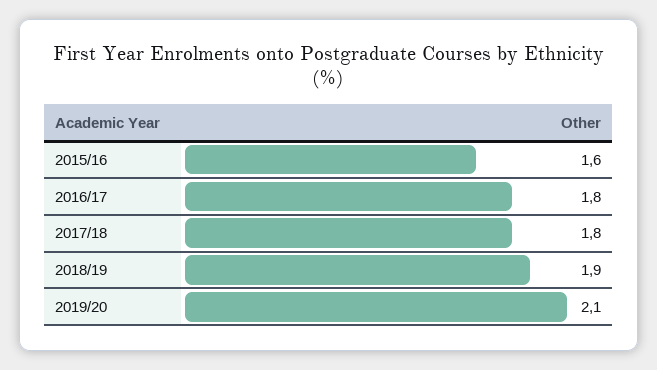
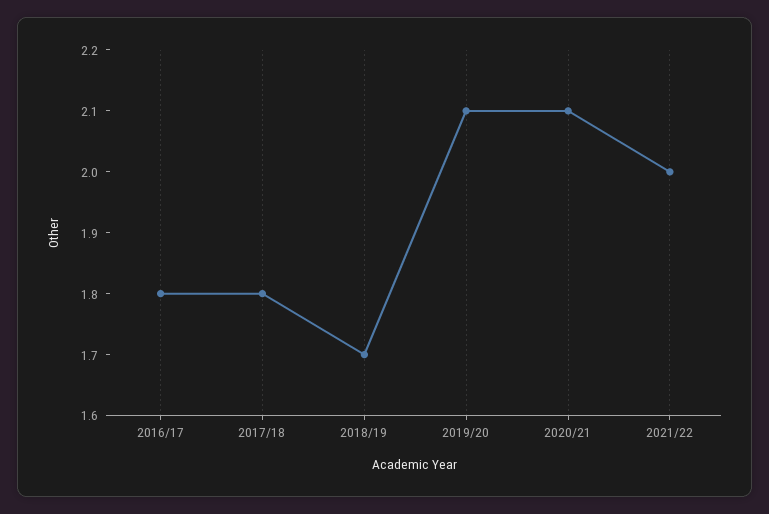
2015/16: 1.6 -> none
2018/19: 1.9 -> 1.7
2020/21: none -> 2.1
2021/22: none -> 2

